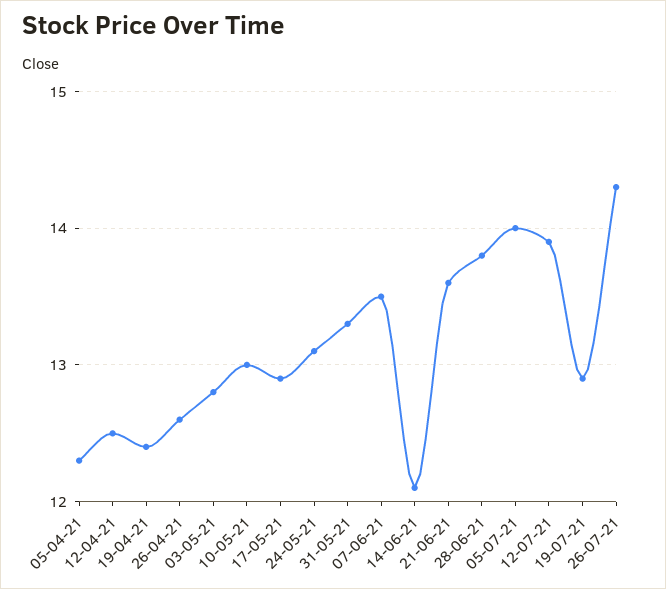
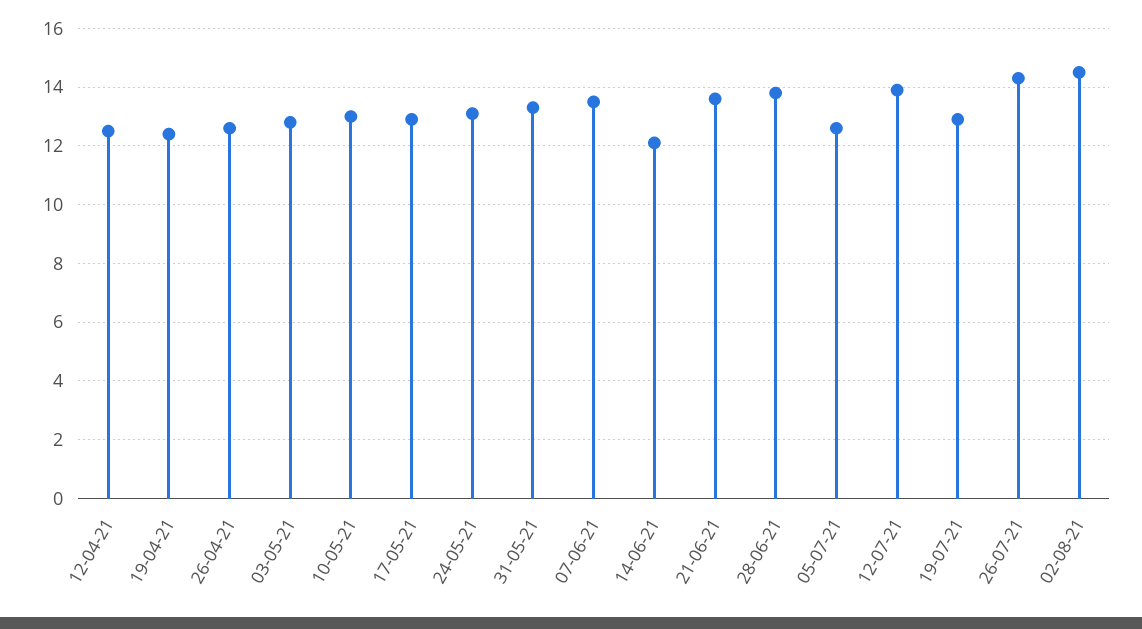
05-04-21: 12.3 -> none
05-07-21: 14 -> 12.5
02-08-21: none -> 14.5

